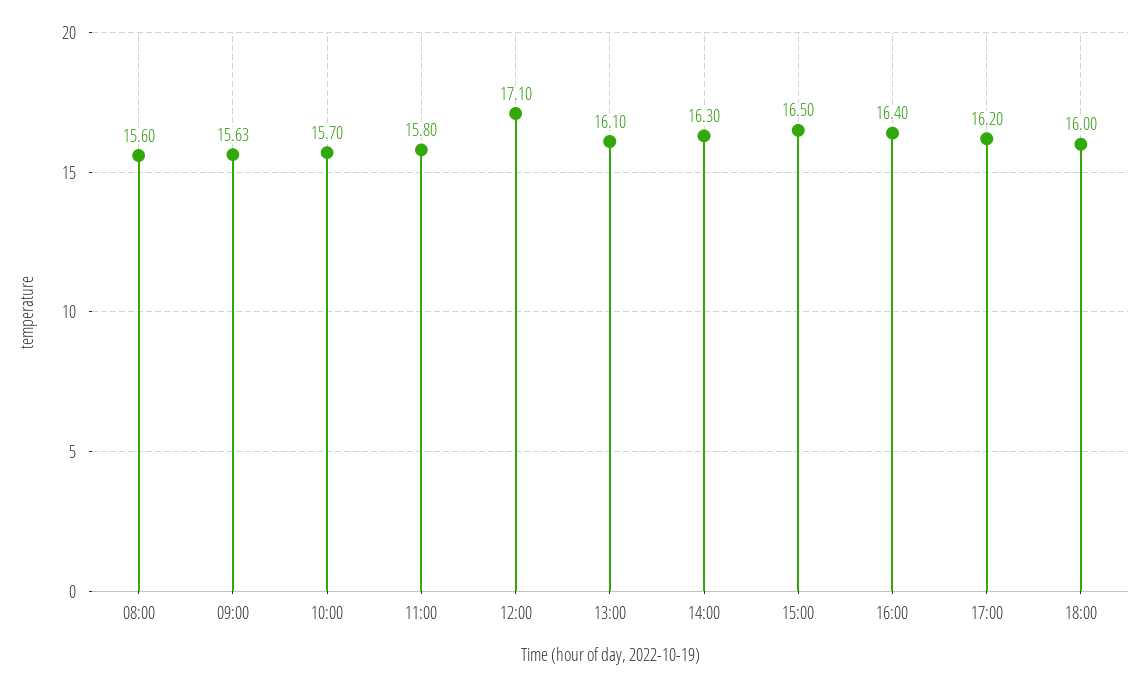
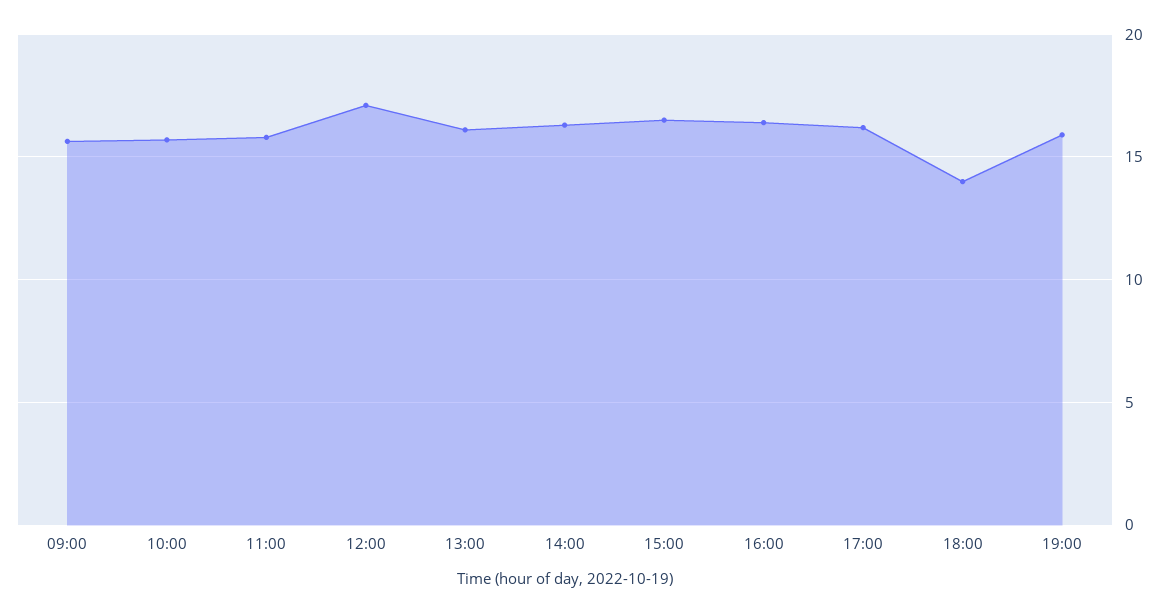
08:00: 15.6 -> none
18:00: 16 -> 14
19:00: none -> 16

